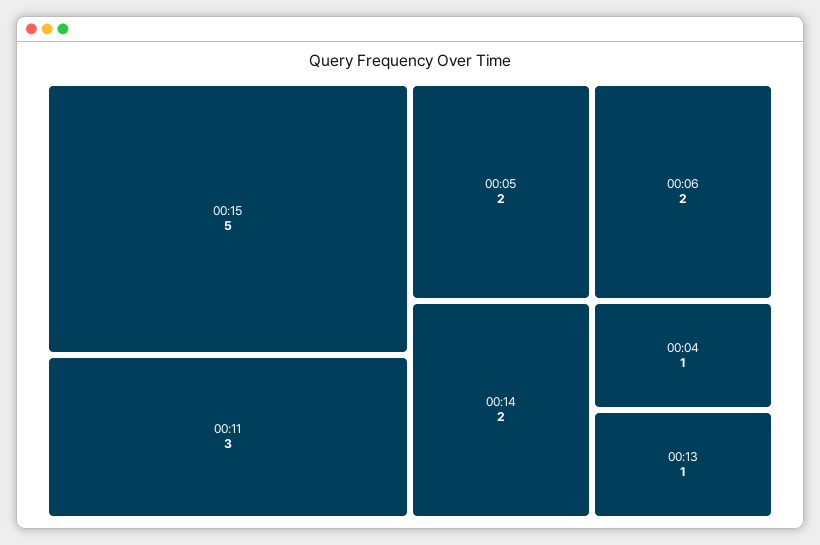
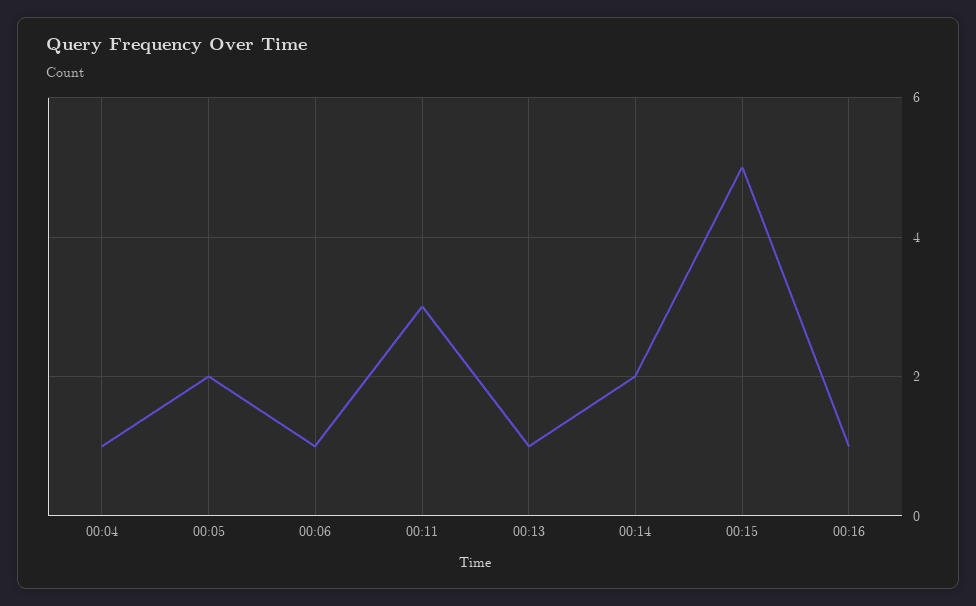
00:06: 2 -> 1
00:16: none -> 1

